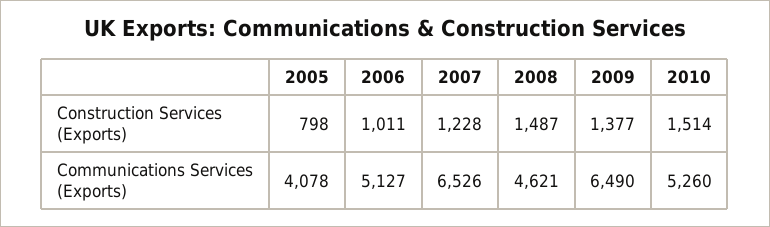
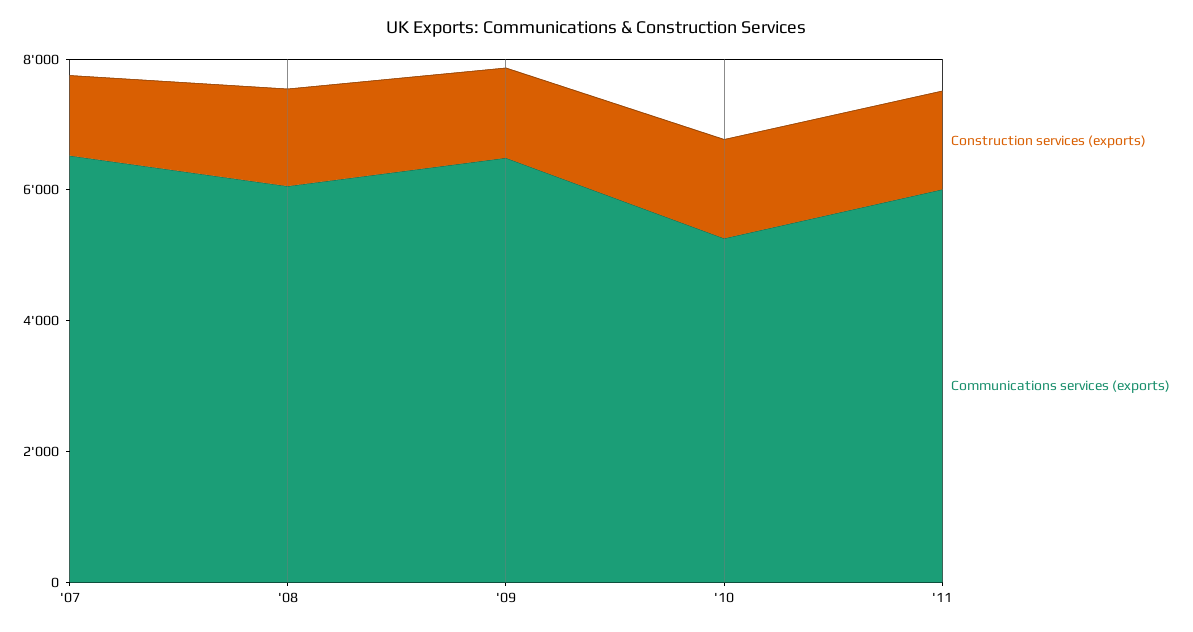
Construction Services (Exports), 2005: 798 -> none
Construction Services (Exports), 2006: 1011 -> none
Communications Services (Exports), 2005: 4078 -> none
Communications Services (Exports), 2006: 5127 -> none
Communications Services (Exports), 2008: 4621 -> 6000
Construction Services (Exports), '11: none -> 1500
Communications Services (Exports), '11: none -> 6000

